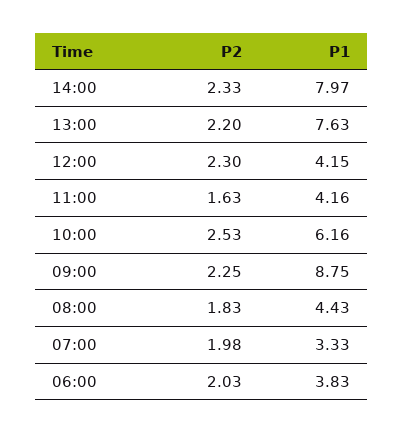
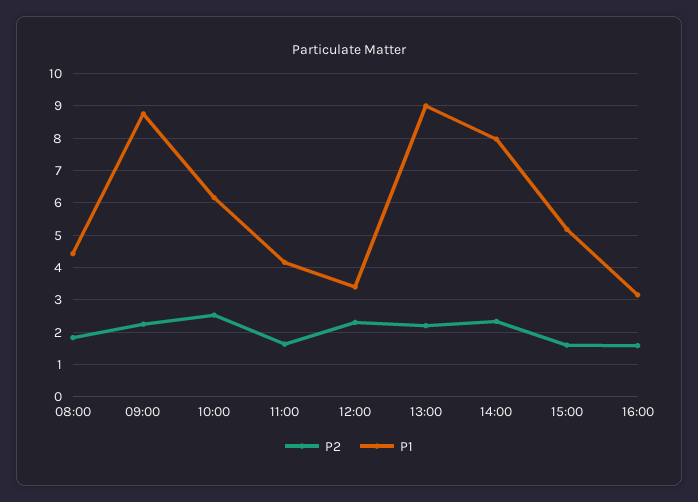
P1, 13:00: 7.63 -> 9
P1, 12:00: 4.15 -> 3.4
P2, 07:00: 1.98 -> none
P1, 07:00: 3.33 -> none
P2, 06:00: 2.03 -> none
P1, 06:00: 3.83 -> none
P2, 15:00: none -> 1.6
P1, 15:00: none -> 5.2
P2, 16:00: none -> 1.6
P1, 16:00: none -> 3.2

